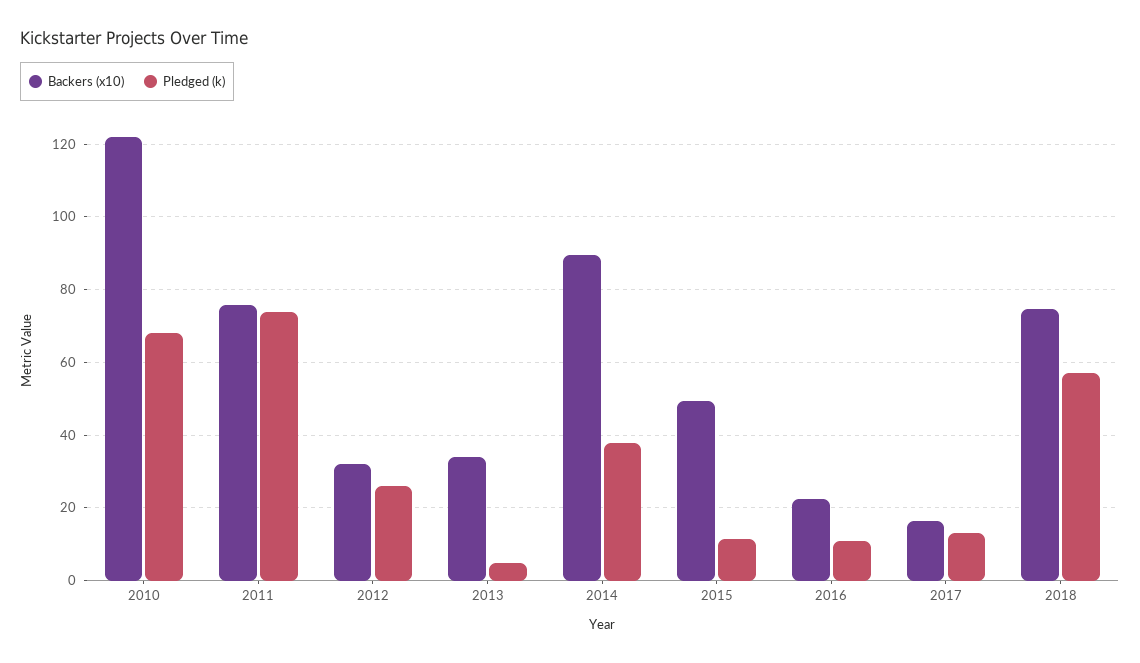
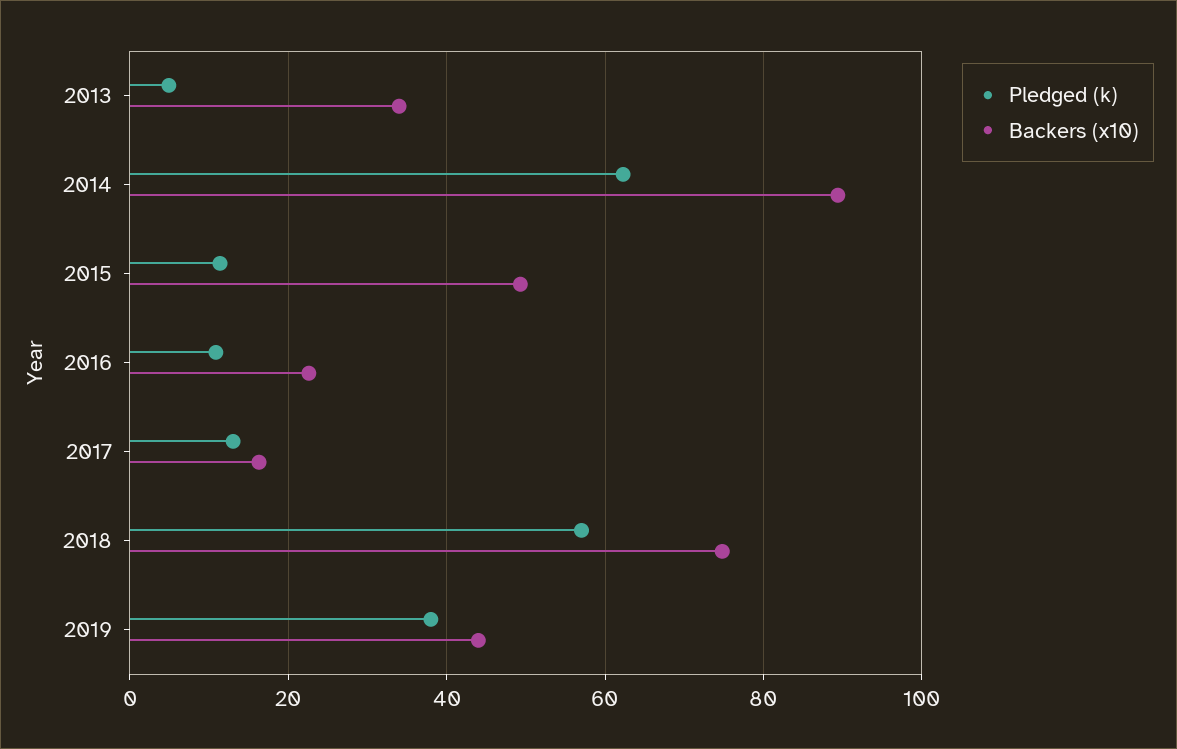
Backers (x10), 2010: 122 -> none
Pledged (k), 2010: 68 -> none
Backers (x10), 2011: 76 -> none
Pledged (k), 2011: 74 -> none
Backers (x10), 2012: 32 -> none
Pledged (k), 2012: 26 -> none
Pledged (k), 2014: 38 -> 62
Pledged (k), 2019: none -> 38
Backers (x10), 2019: none -> 44

